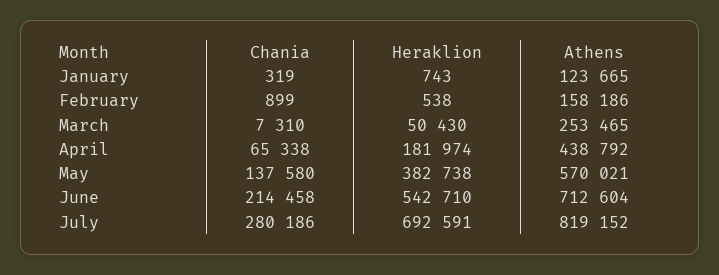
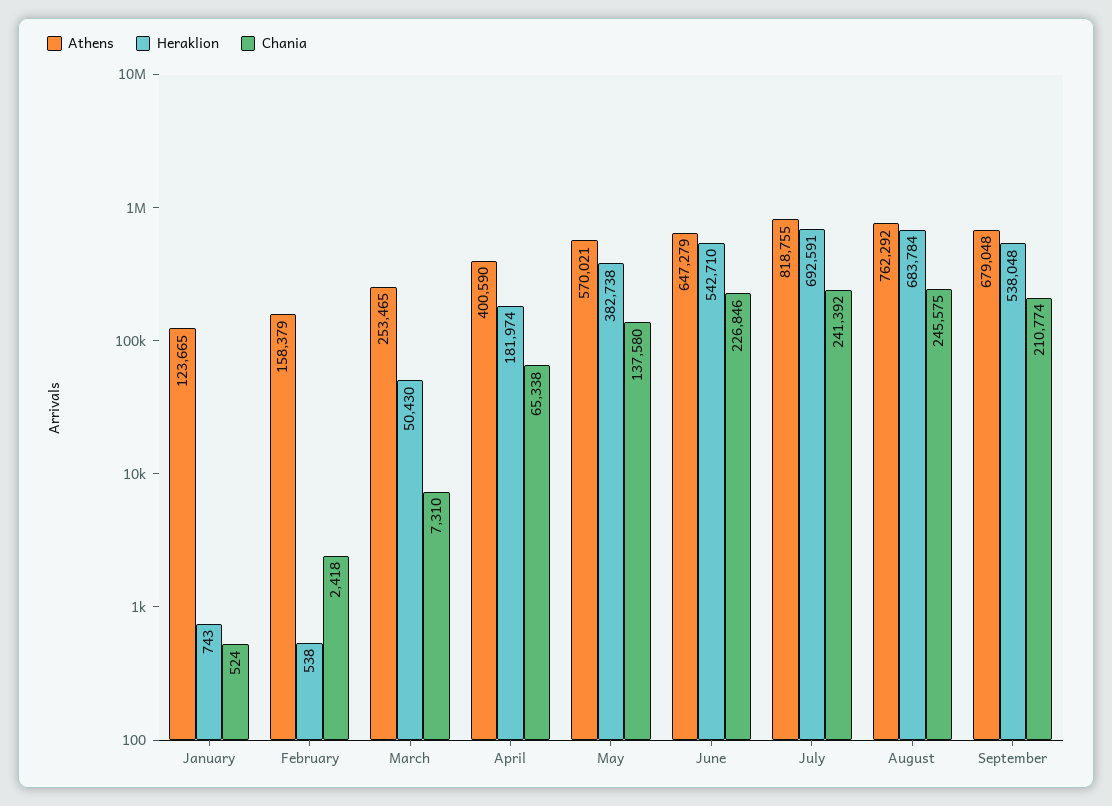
Chania, January: 319 -> 524
Chania, February: 899 -> 2418
Athens, February: 158186 -> 158379
Athens, April: 438792 -> 400590
Chania, June: 214458 -> 226846
Athens, June: 712604 -> 647279
Chania, July: 280186 -> 241392
Athens, July: 819152 -> 818755
Athens, August: none -> 762292
Heraklion, August: none -> 683784
Chania, August: none -> 245575
Athens, September: none -> 679048
Heraklion, September: none -> 538048
Chania, September: none -> 210774

